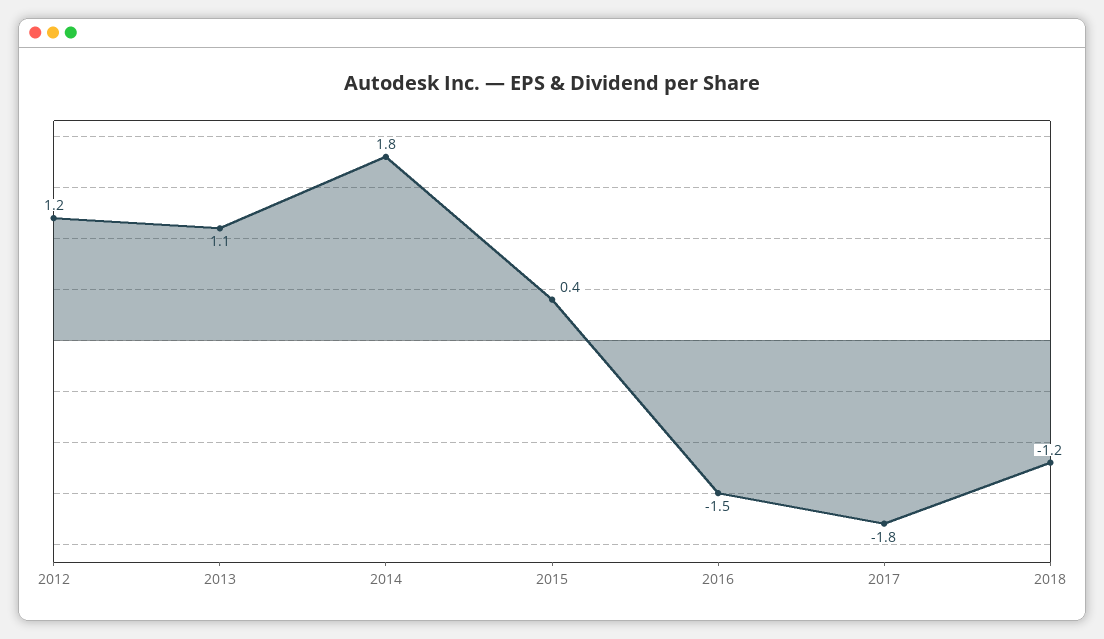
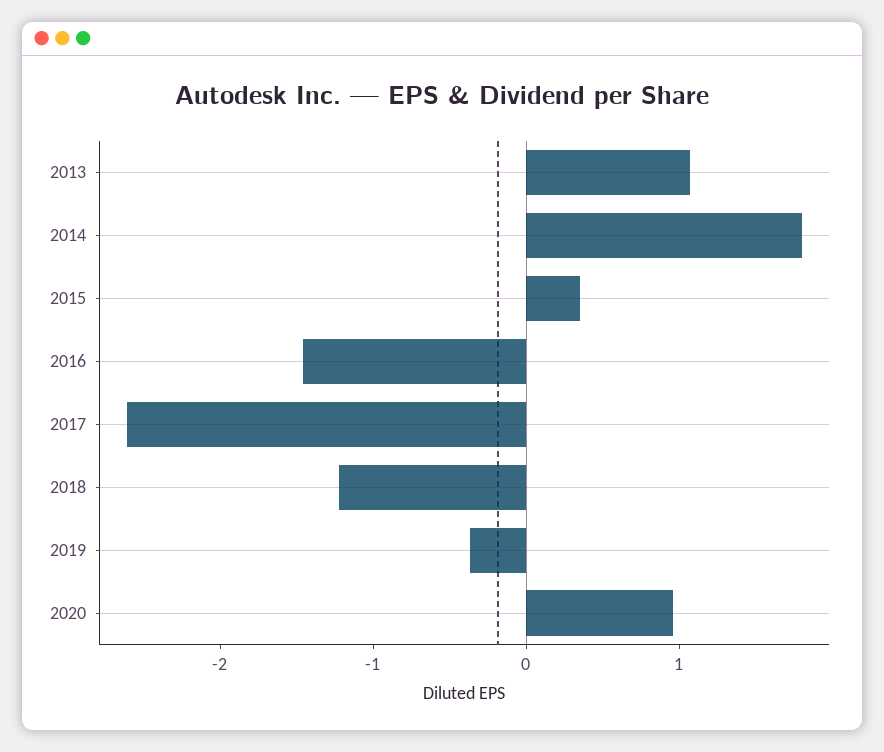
2012: 1.2 -> none
2017: -1.8 -> -2.6
2019: none -> -0.4
2020: none -> 1

